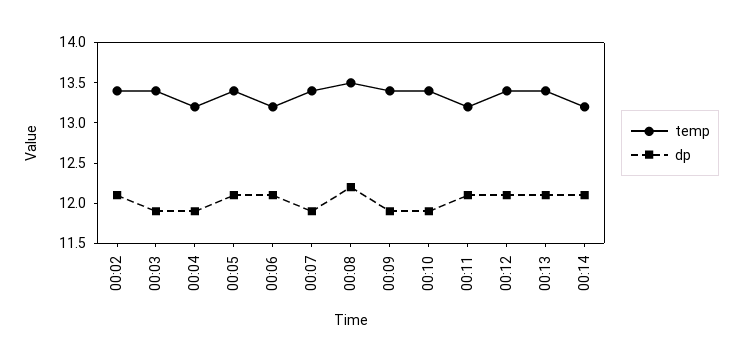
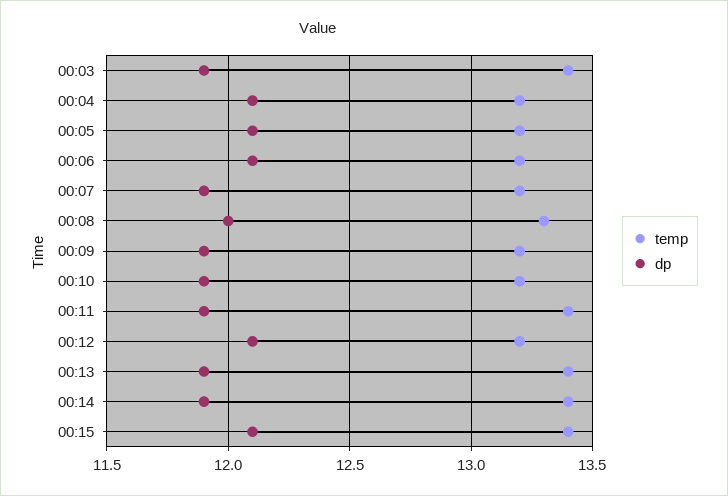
temp, 00:02: 13.4 -> none
dp, 00:02: 12.1 -> none
dp, 00:04: 11.9 -> 12.1
temp, 00:05: 13.4 -> 13.2
temp, 00:07: 13.4 -> 13.2
temp, 00:08: 13.5 -> 13.3
dp, 00:08: 12.2 -> 12
temp, 00:09: 13.4 -> 13.2
temp, 00:10: 13.4 -> 13.2
temp, 00:11: 13.2 -> 13.4
dp, 00:11: 12.1 -> 11.9
temp, 00:12: 13.4 -> 13.2
dp, 00:13: 12.1 -> 11.9
temp, 00:14: 13.2 -> 13.4
dp, 00:14: 12.1 -> 11.9
temp, 00:15: none -> 13.4
dp, 00:15: none -> 12.1

